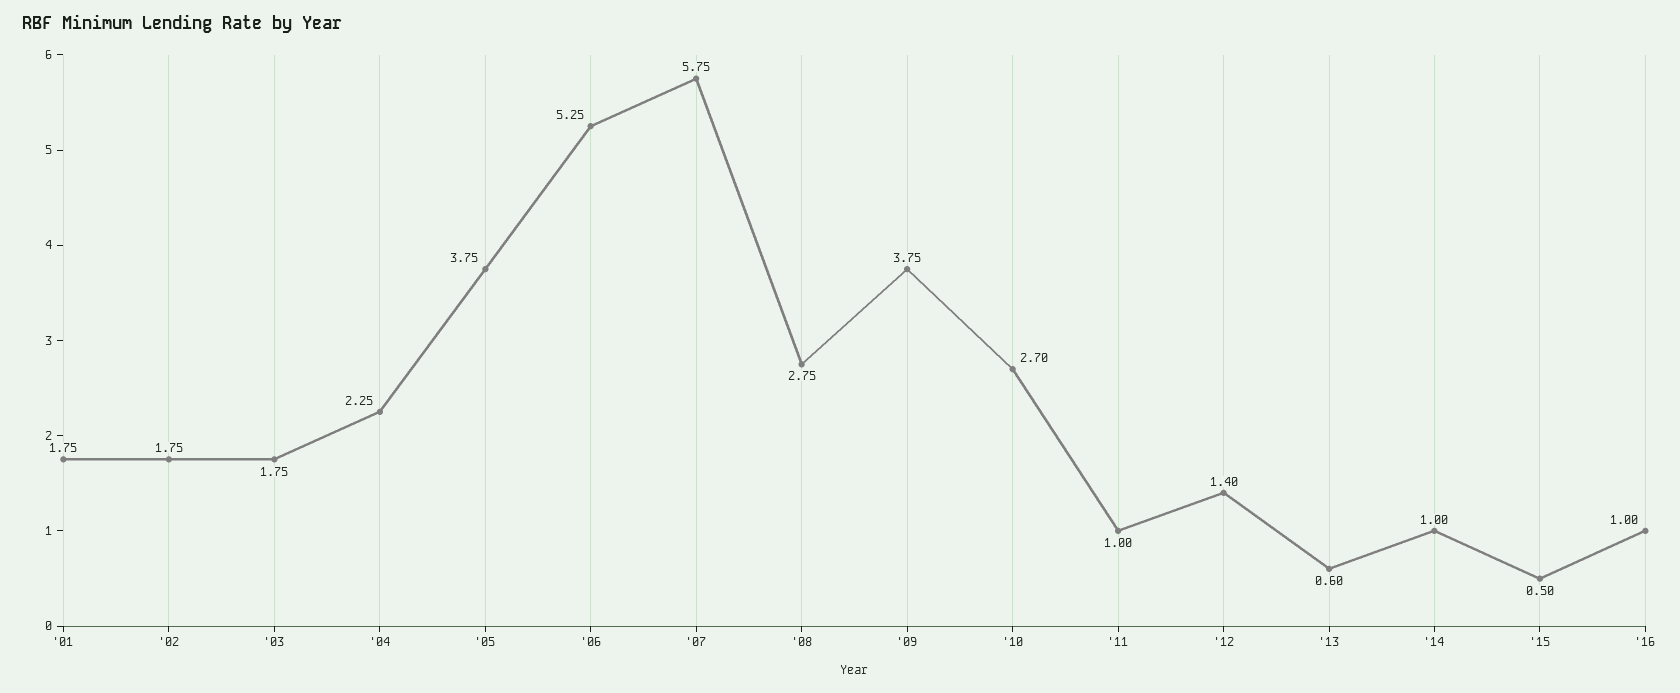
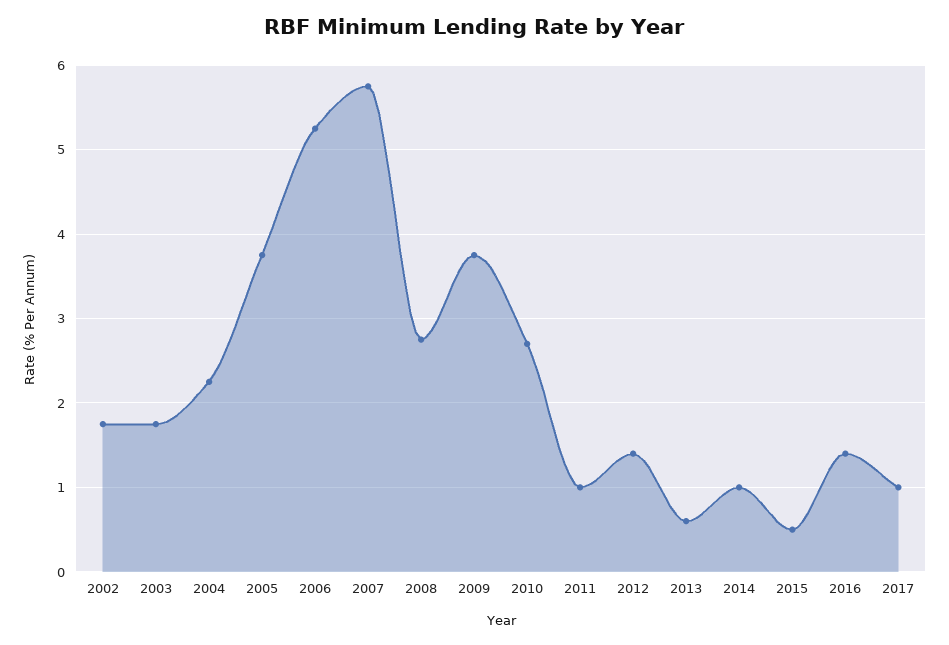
'01: 1.75 -> none
'16: 1 -> 1.4
2017: none -> 1

